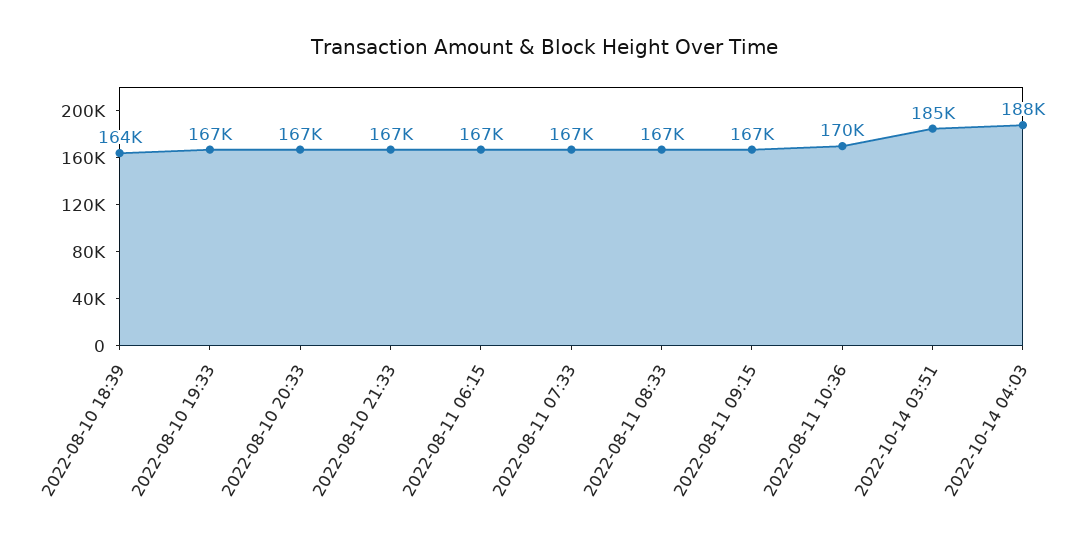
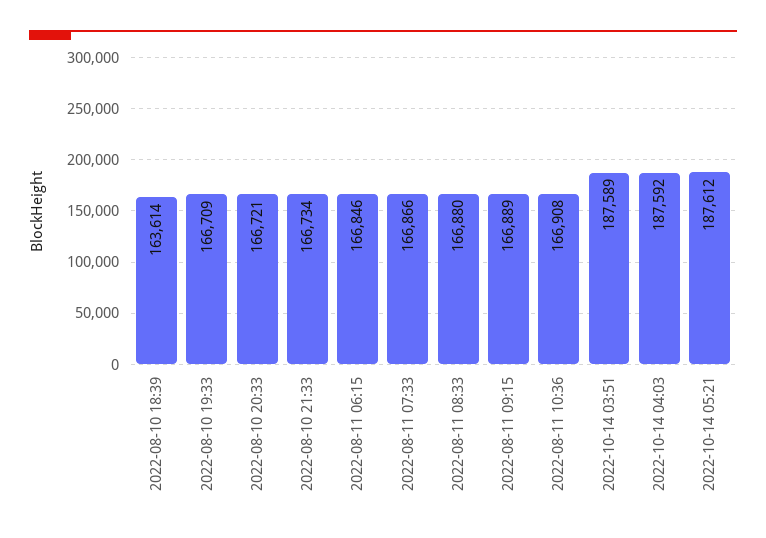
2022-08-11 10:36: 170000 -> 166908
2022-10-14 03:51: 185000 -> 187589
2022-10-14 05:21: none -> 187612

